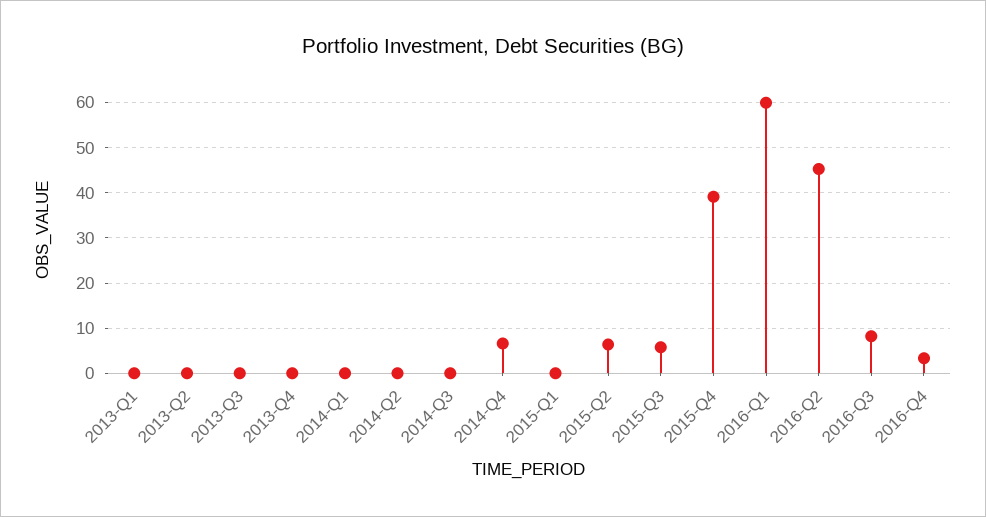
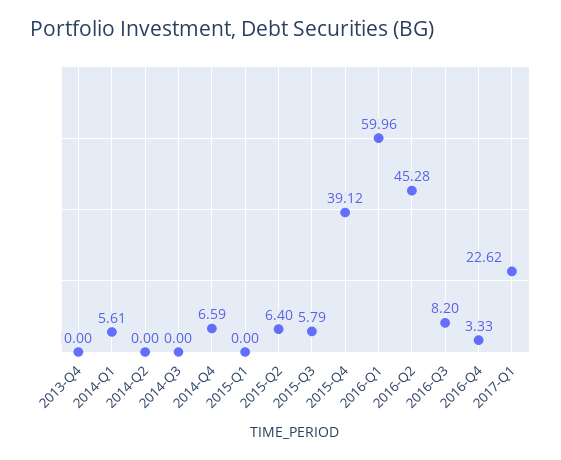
2013-Q1: 0 -> none
2013-Q2: 0 -> none
2013-Q3: 0 -> none
2014-Q1: 0 -> 5.61
2017-Q1: none -> 22.62

